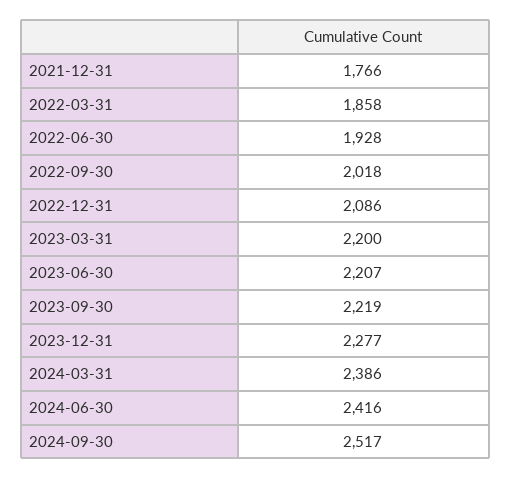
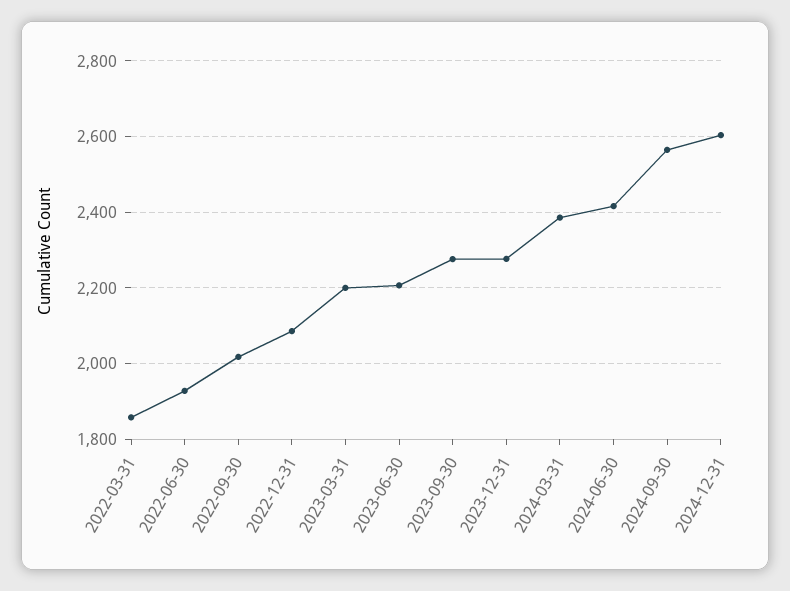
2021-12-31: 1766 -> none
2023-09-30: 2219 -> 2280
2024-09-30: 2517 -> 2560
2024-12-31: none -> 2600

